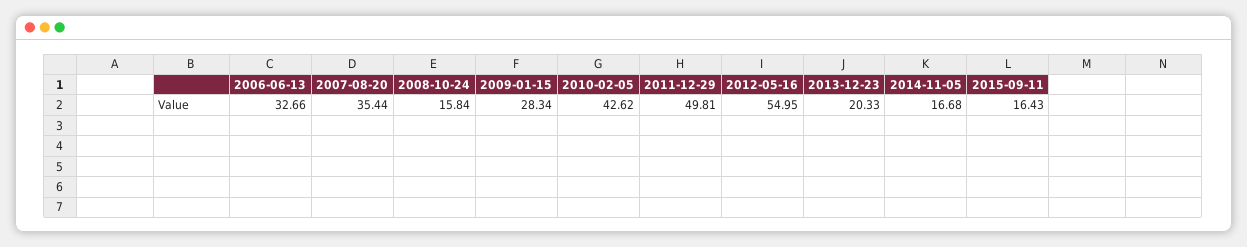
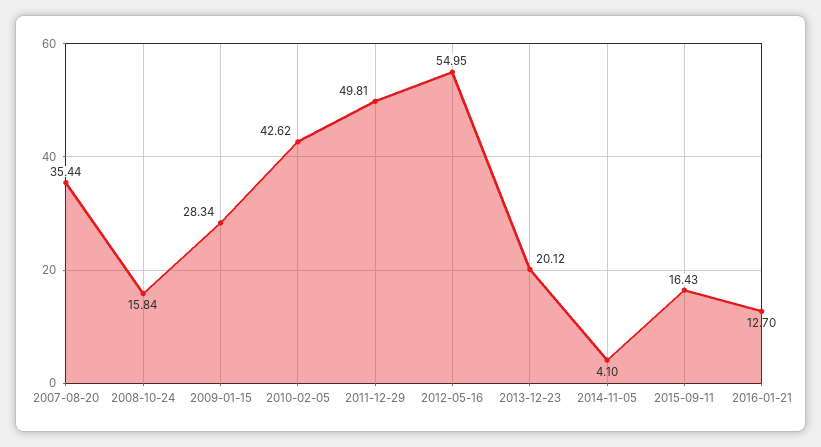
2006-06-13: 32.66 -> none
2013-12-23: 20.33 -> 20.12
2014-11-05: 16.68 -> 4.1
2016-01-21: none -> 12.7

